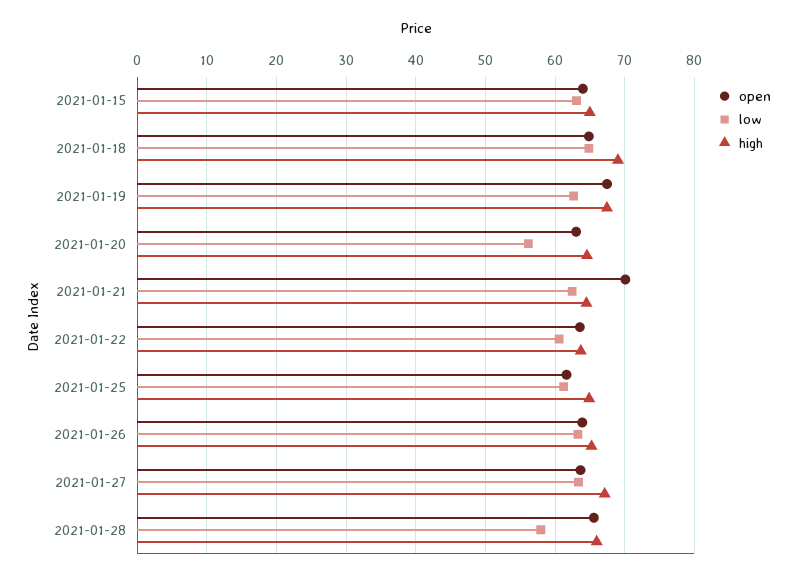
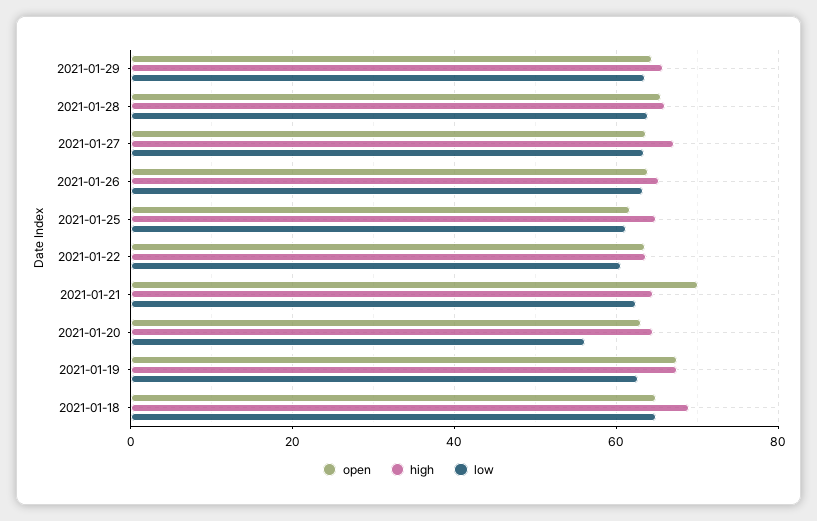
open, 2021-01-15: 64 -> none
low, 2021-01-15: 63 -> none
high, 2021-01-15: 65 -> none
low, 2021-01-28: 58 -> 64
open, 2021-01-29: none -> 64
high, 2021-01-29: none -> 66
low, 2021-01-29: none -> 64

